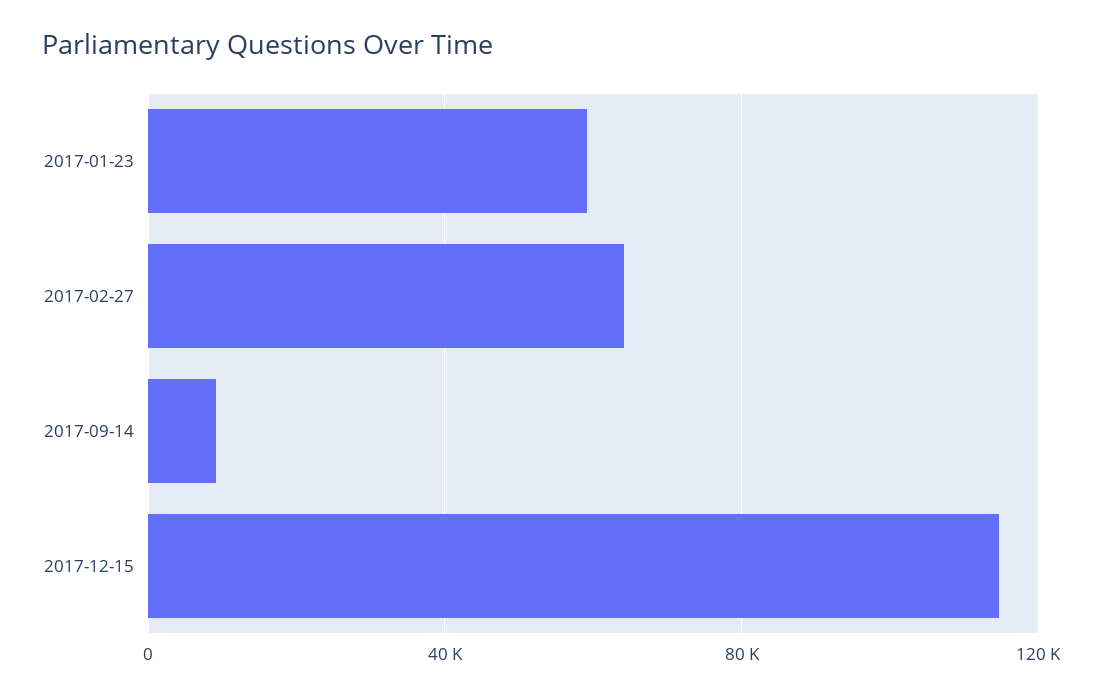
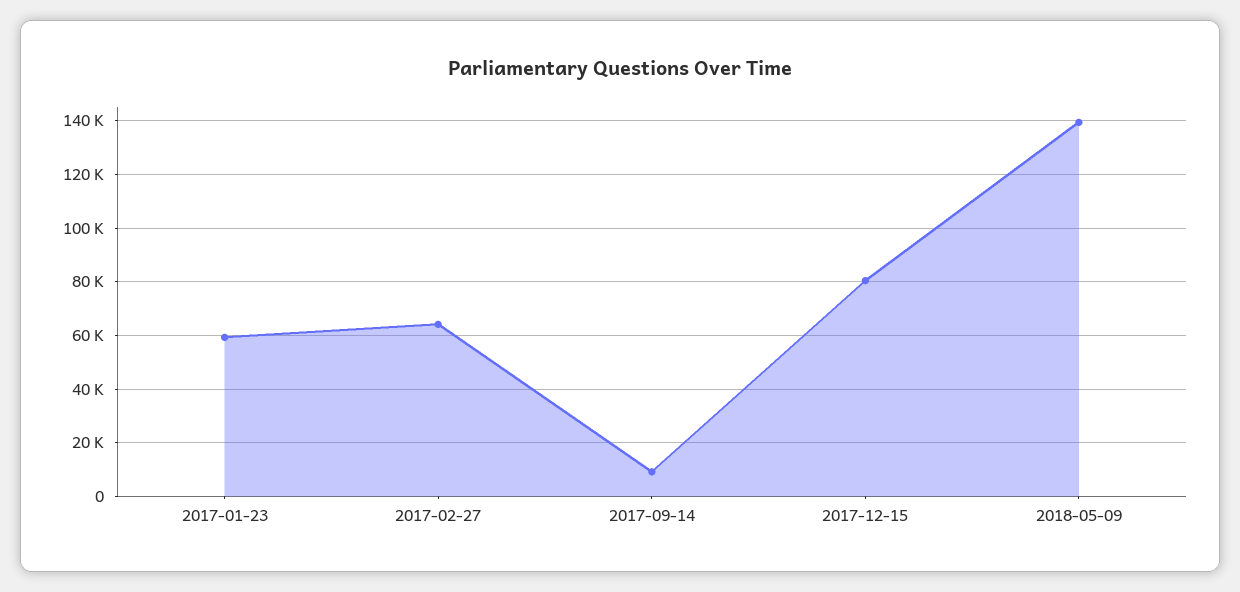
2017-12-15: 115000 -> 80000
2018-05-09: none -> 140000

